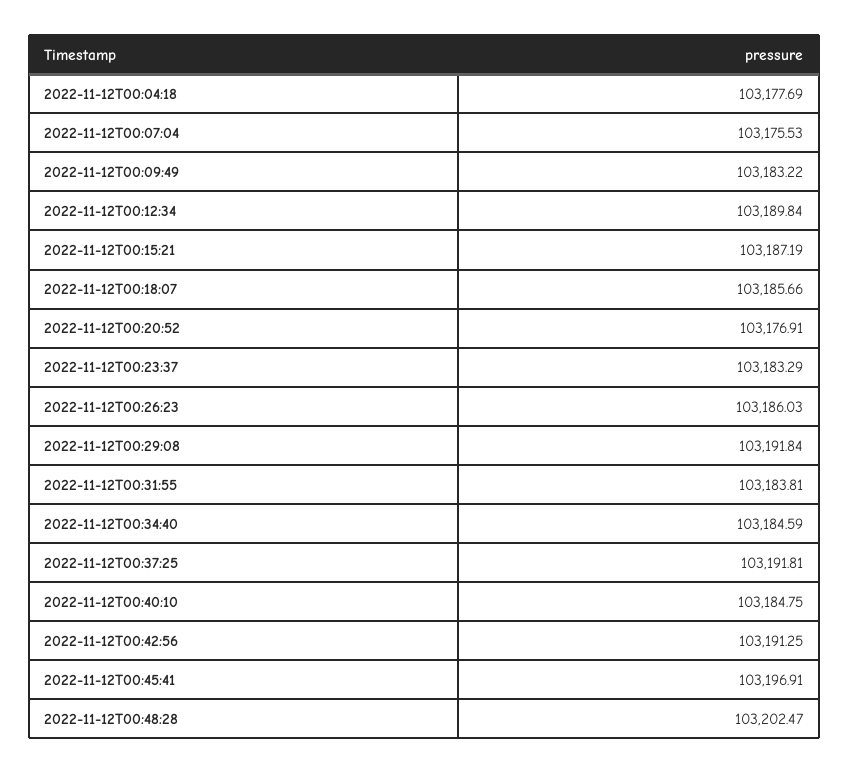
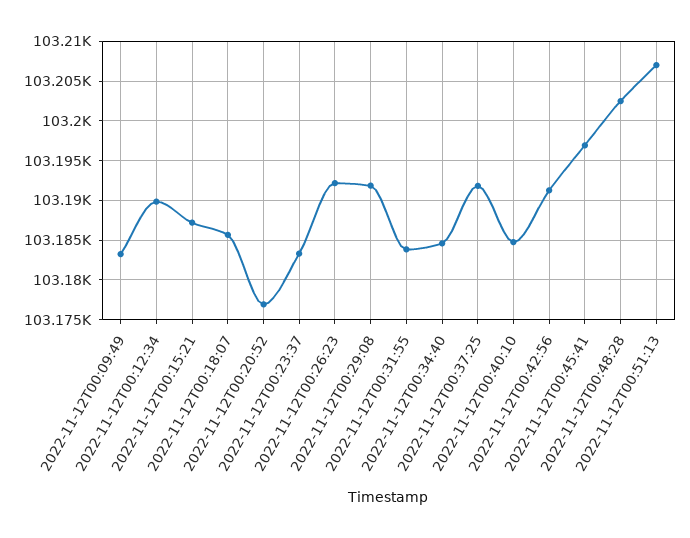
2022-11-12T00:04:18: 103177.69 -> none
2022-11-12T00:07:04: 103175.53 -> none
2022-11-12T00:26:23: 103186.03 -> 103192
2022-11-12T00:51:13: none -> 103207

